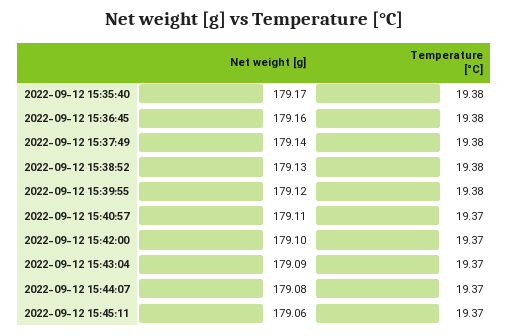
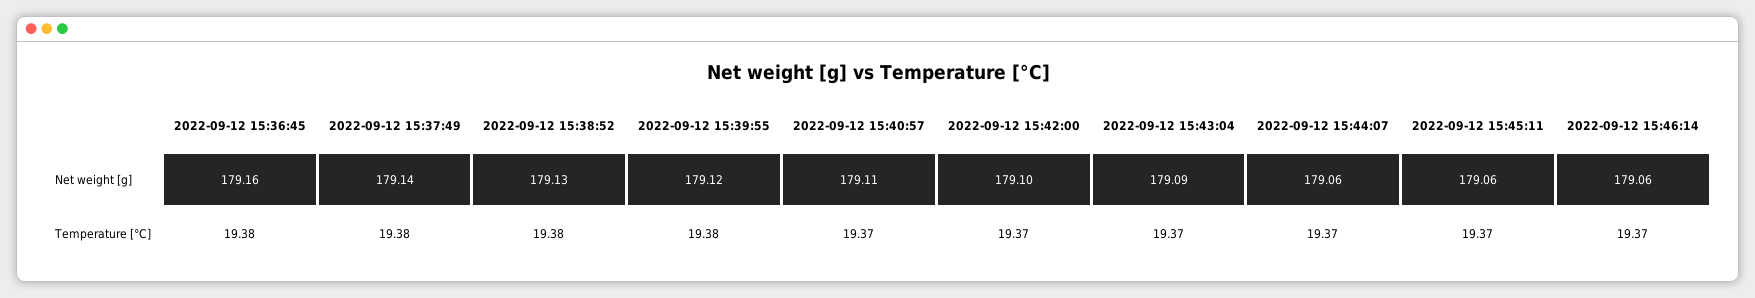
Net weight [g], 2022-09-12 15:35:40: 179.17 -> none
Temperature [°C], 2022-09-12 15:35:40: 19.38 -> none
Net weight [g], 2022-09-12 15:44:07: 179.08 -> 179.06
Net weight [g], 2022-09-12 15:46:14: none -> 179.06
Temperature [°C], 2022-09-12 15:46:14: none -> 19.37

